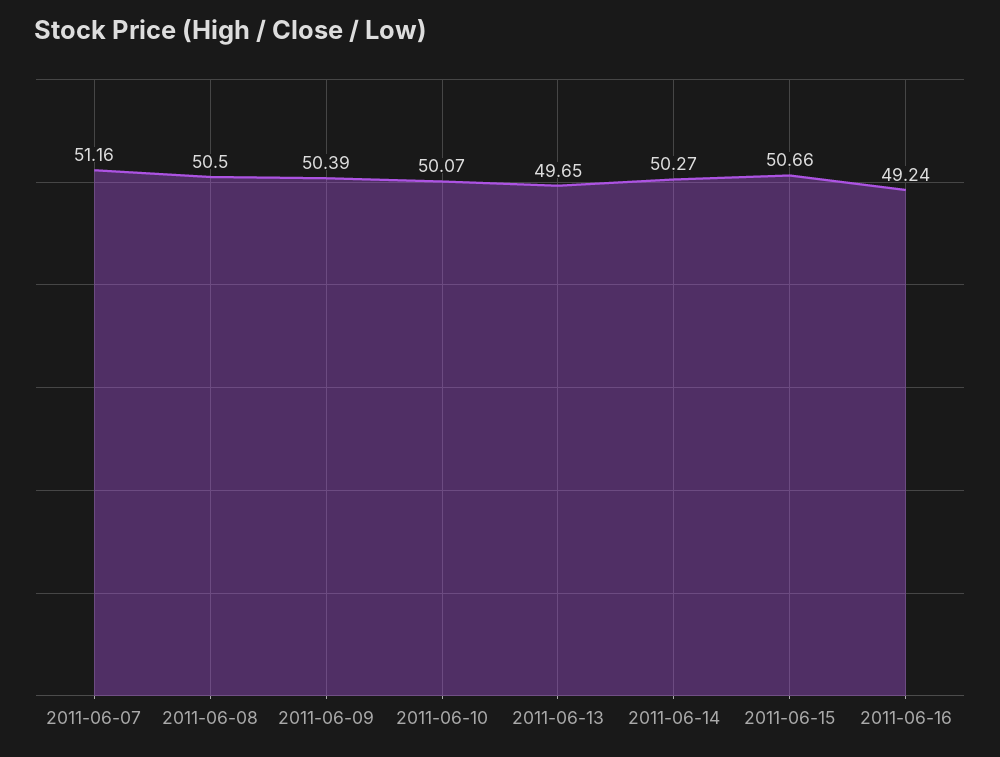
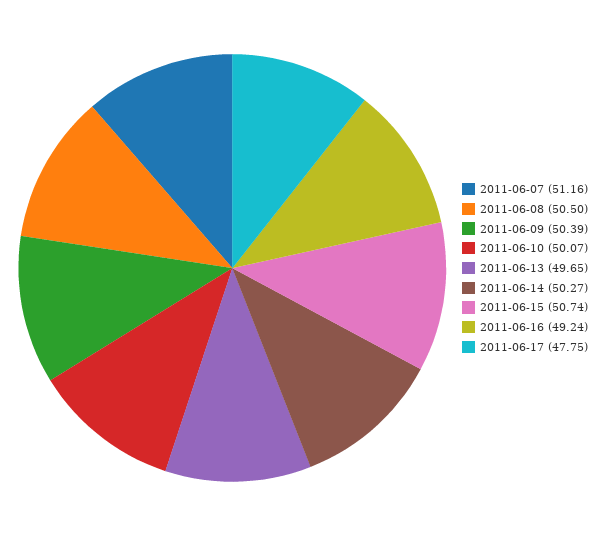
2011-06-15: 50.66 -> 50.74
2011-06-17: none -> 47.75

